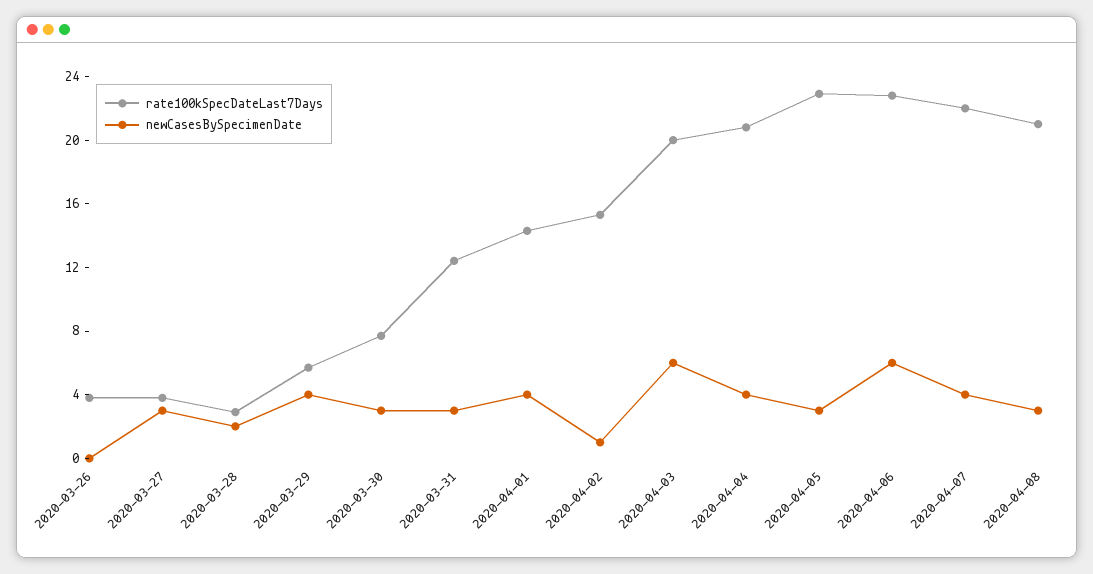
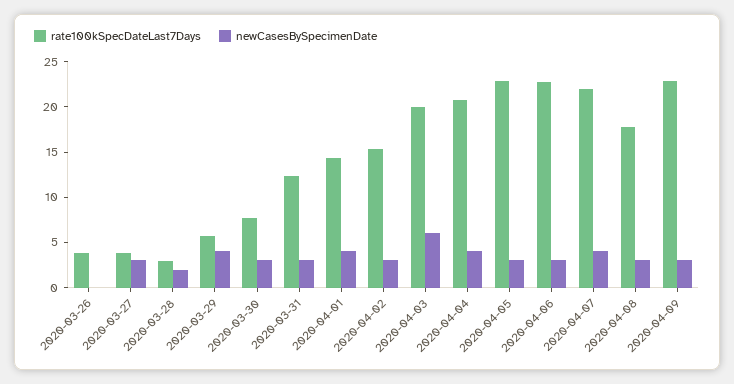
newCasesBySpecimenDate, 2020-04-02: 1 -> 3
newCasesBySpecimenDate, 2020-04-06: 6 -> 3
rate100kSpecDateLast7Days, 2020-04-08: 21 -> 18
rate100kSpecDateLast7Days, 2020-04-09: none -> 23
newCasesBySpecimenDate, 2020-04-09: none -> 3

